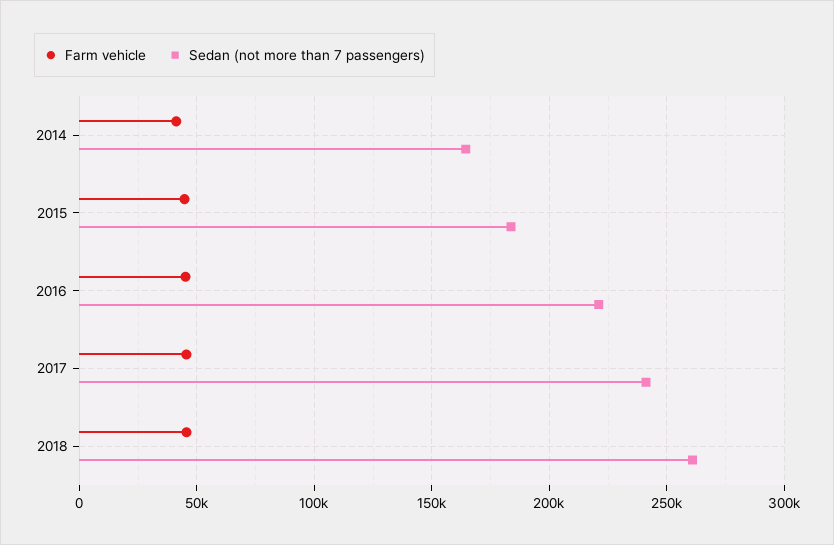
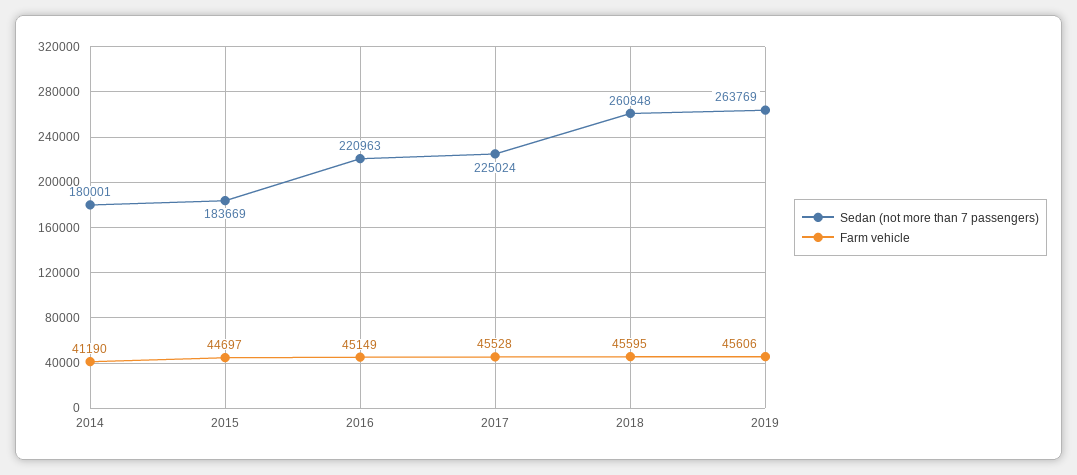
Sedan (not more than 7 passengers), 2014: 165000 -> 180001
Sedan (not more than 7 passengers), 2017: 240000 -> 225024
Sedan (not more than 7 passengers), 2019: none -> 263769
Farm vehicle, 2019: none -> 45606

